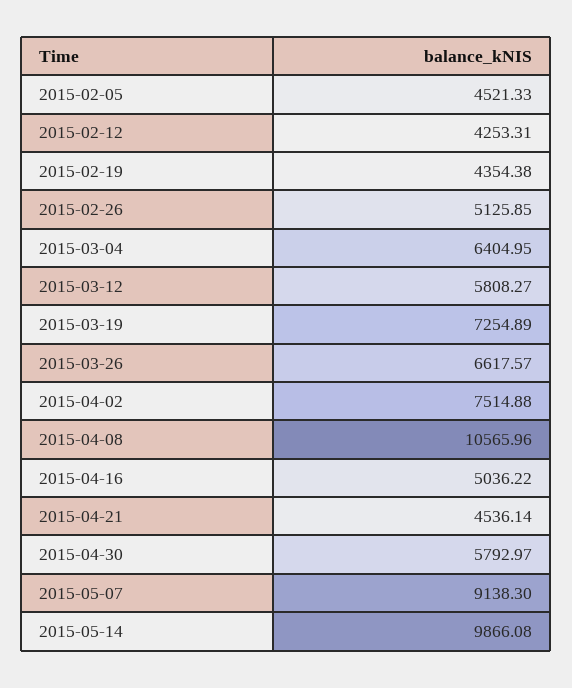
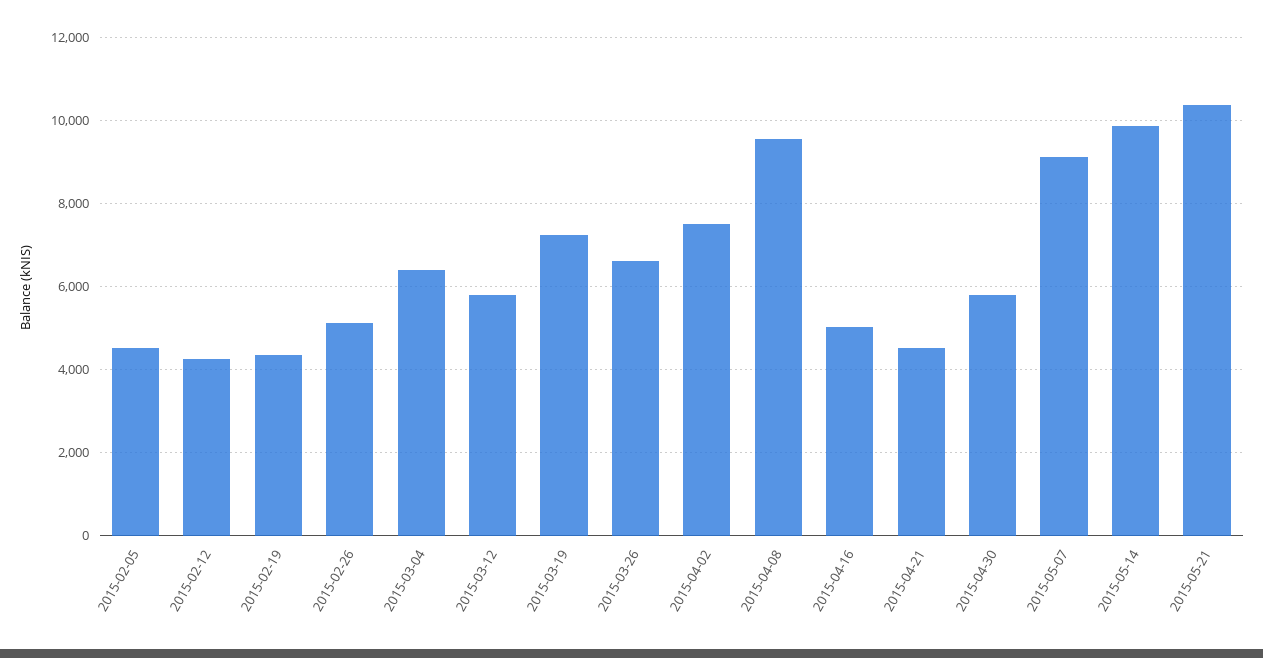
2015-04-08: 10565.96 -> 9600
2015-05-21: none -> 10400

